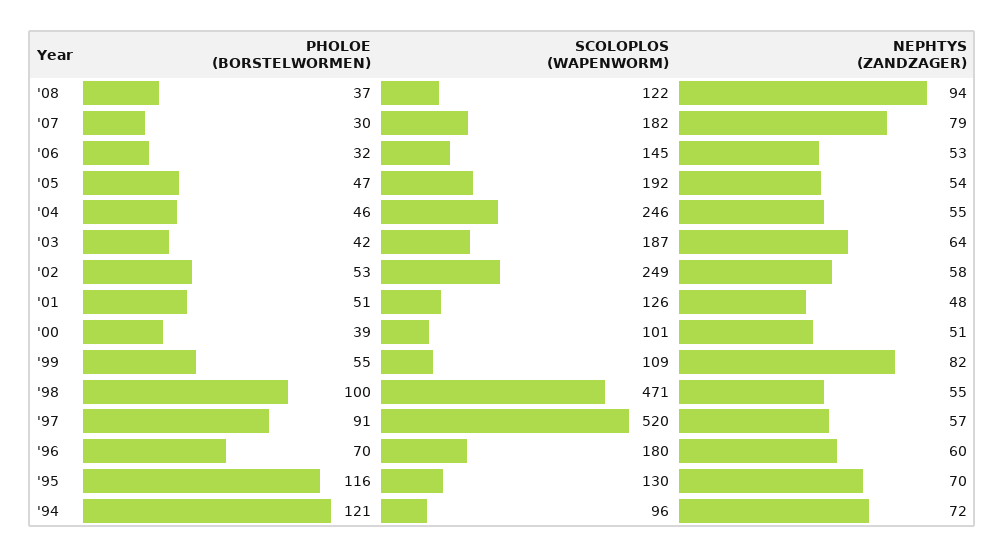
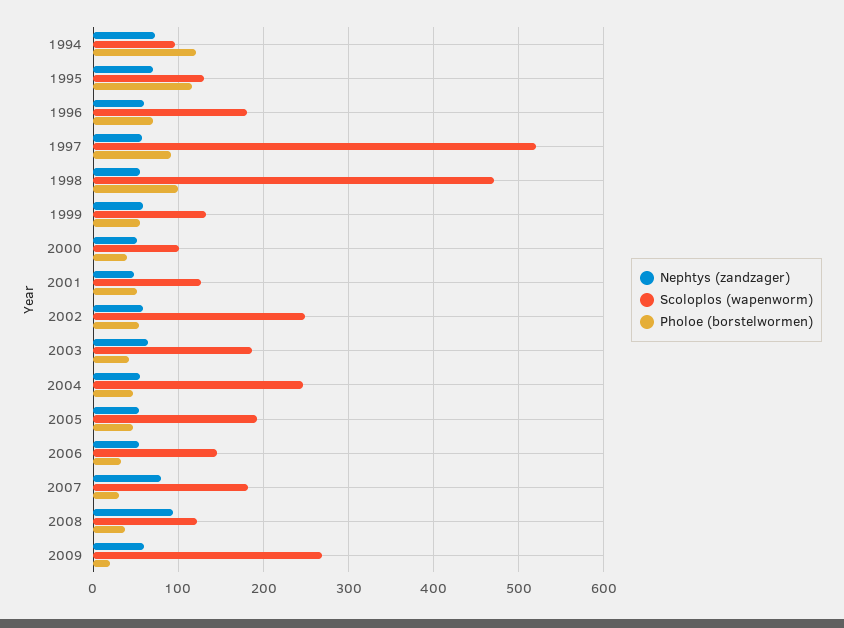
SCOLOPLOS (WAPENWORM), '99: 109 -> 130
NEPHTYS (ZANDZAGER), '99: 82 -> 60
NEPHTYS (ZANDZAGER), 2009: none -> 60
SCOLOPLOS (WAPENWORM), 2009: none -> 270
PHOLOE (BORSTELWORMEN), 2009: none -> 20

